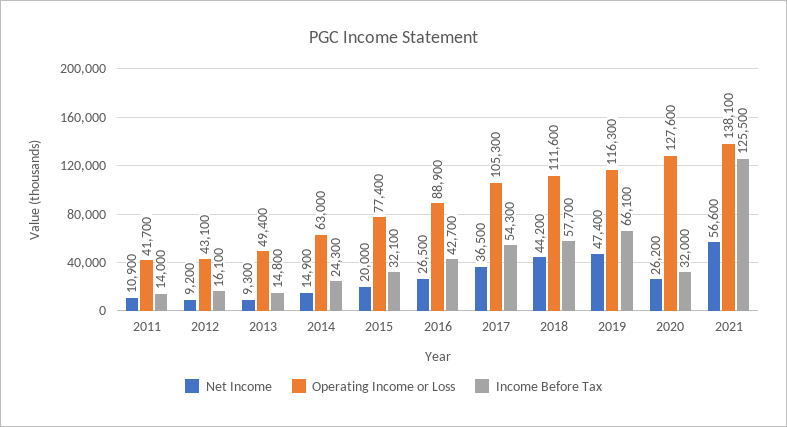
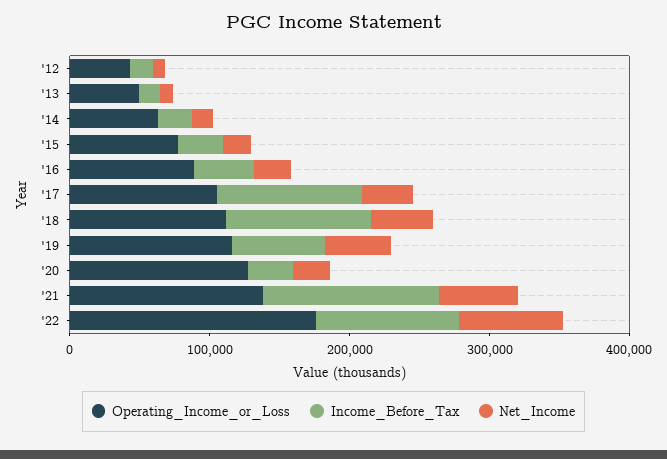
Net Income, 2011: 10900 -> none
Operating Income or Loss, 2011: 41700 -> none
Income Before Tax, 2011: 14000 -> none
Income Before Tax, 2017: 54300 -> 100000
Income Before Tax, 2018: 57700 -> 100000
Operating Income or Loss, '22: none -> 180000
Income Before Tax, '22: none -> 100000
Net Income, '22: none -> 80000

